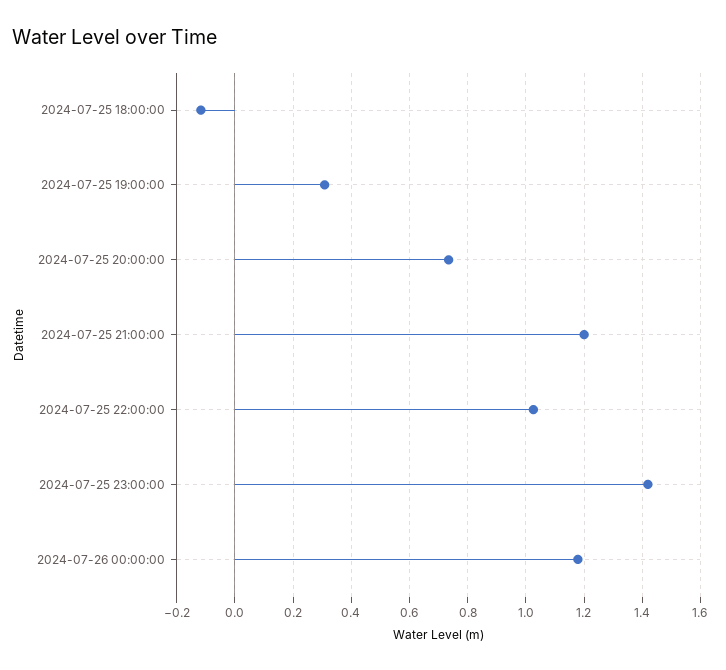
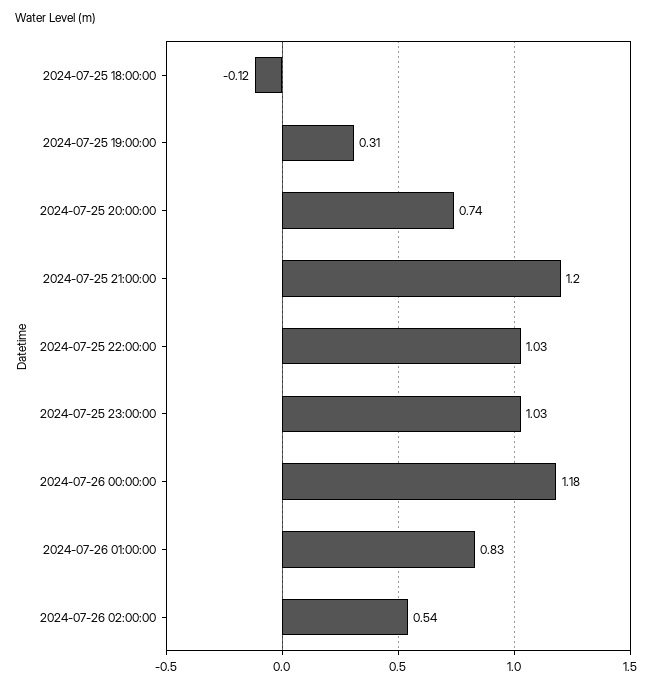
2024-07-25 23:00:00: 1.425 -> 1.03
2024-07-26 01:00:00: none -> 0.83
2024-07-26 02:00:00: none -> 0.54

